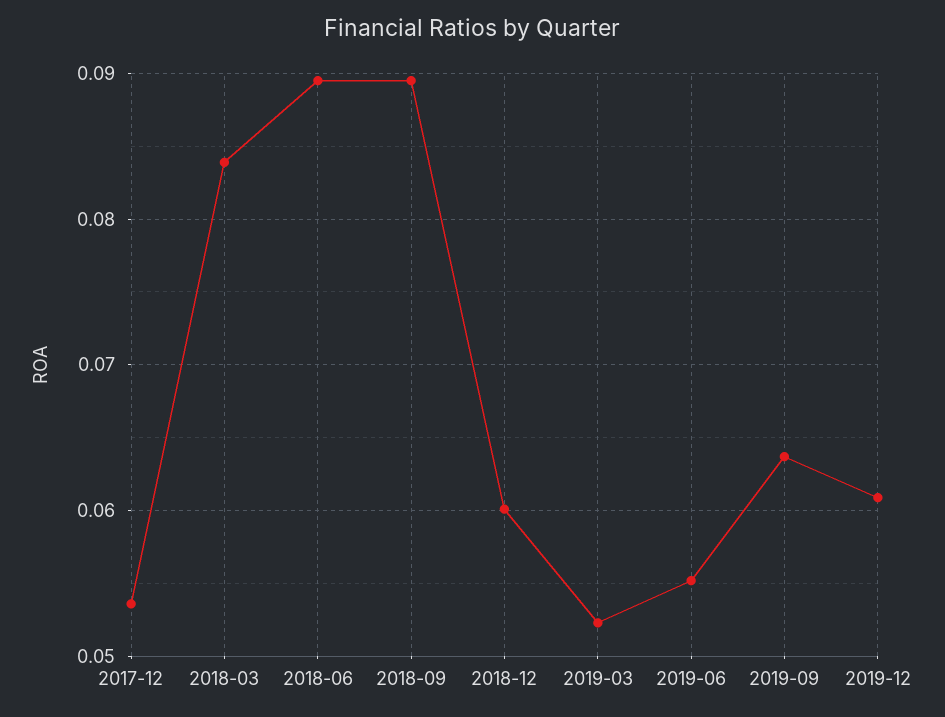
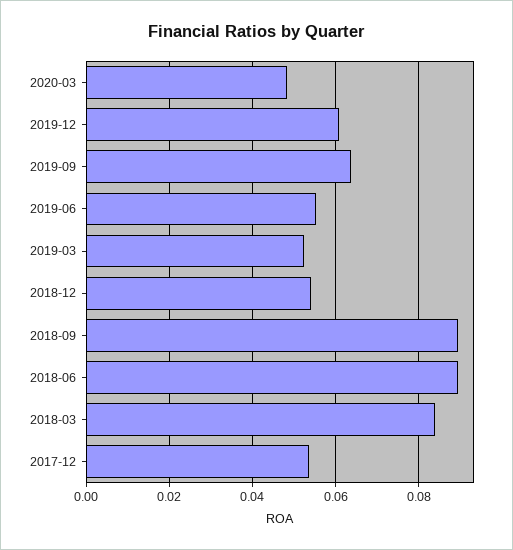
2018-12: 0.06 -> 0.054
2020-03: none -> 0.048

